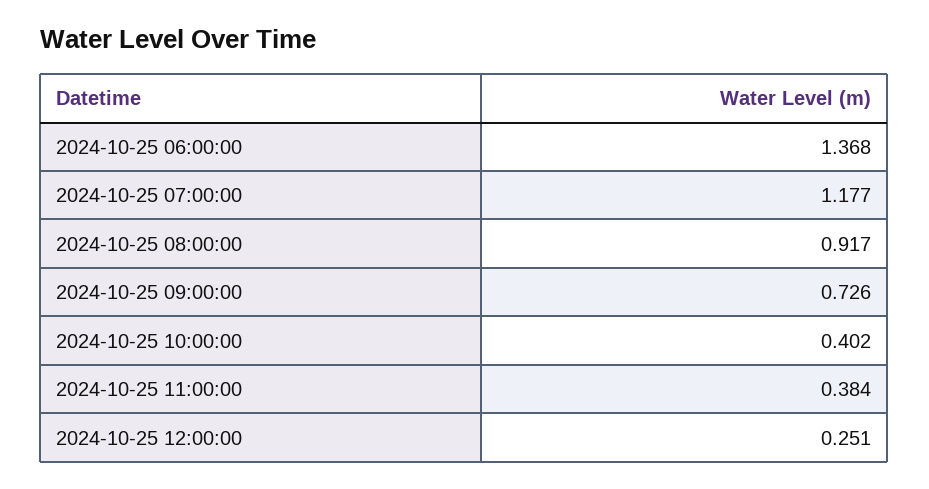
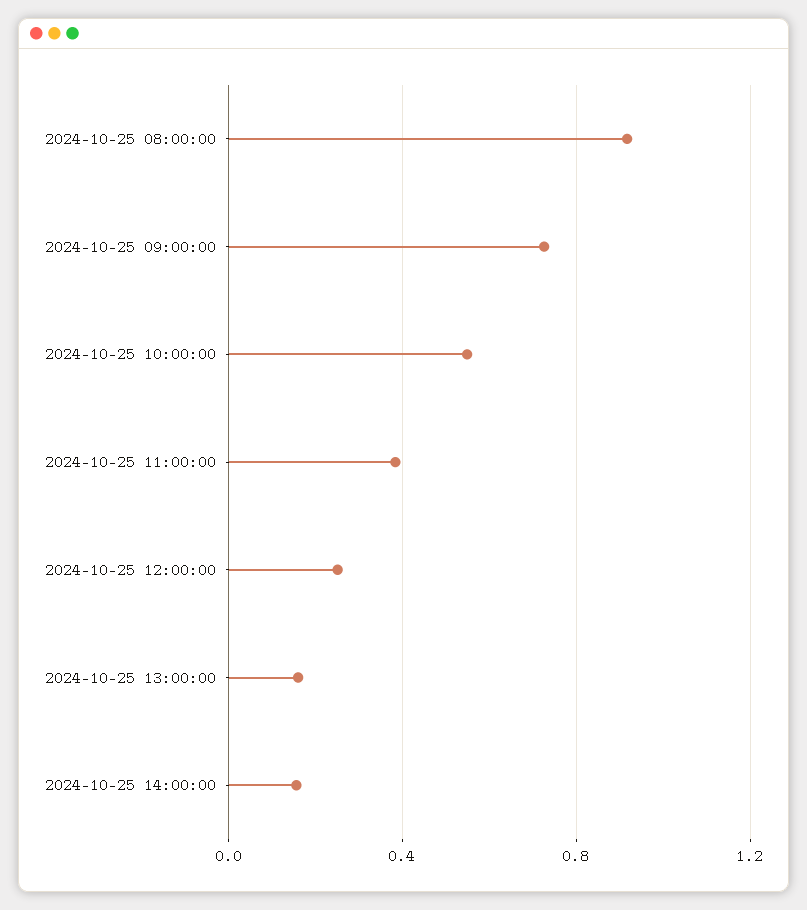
2024-10-25 06:00:00: 1.368 -> none
2024-10-25 07:00:00: 1.177 -> none
2024-10-25 10:00:00: 0.402 -> 0.55
2024-10-25 13:00:00: none -> 0.15
2024-10-25 14:00:00: none -> 0.15

